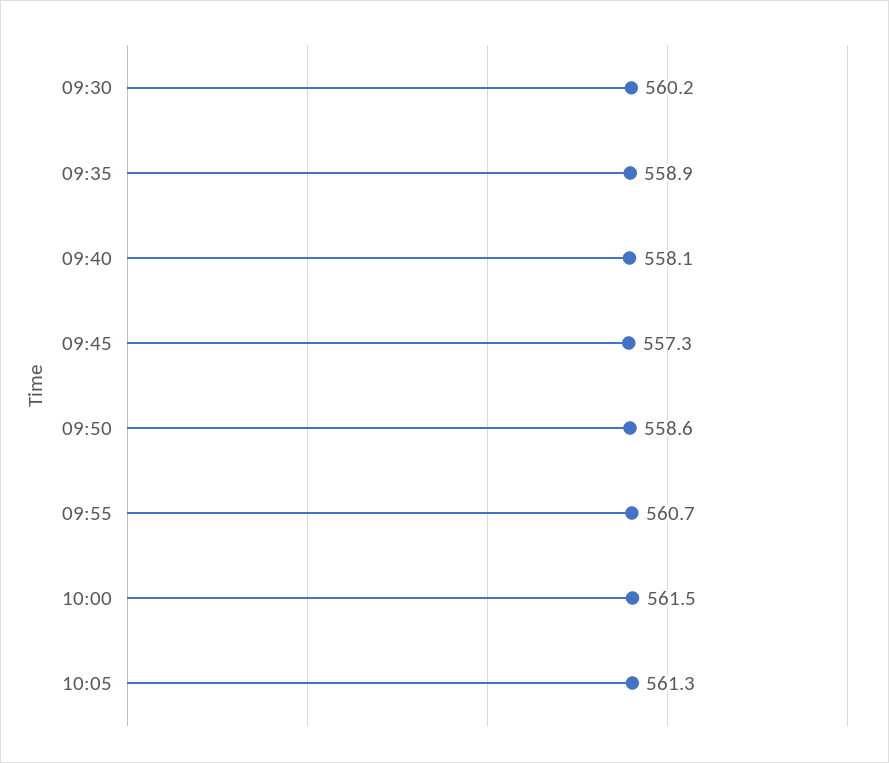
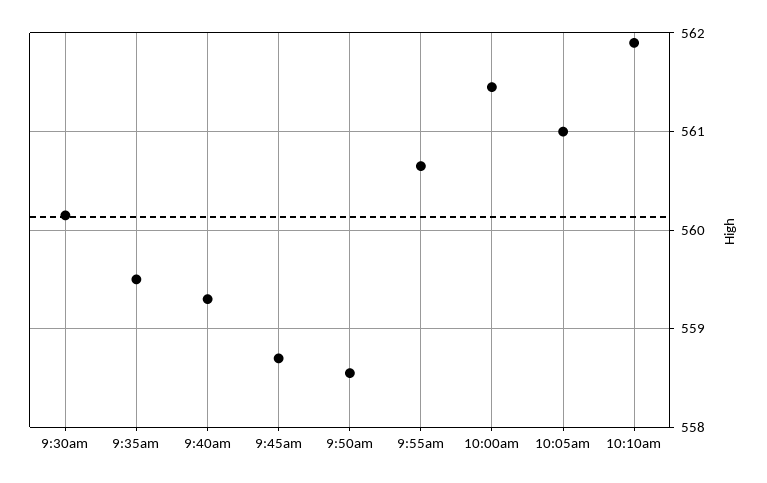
09:35: 558.9 -> 559.5
09:40: 558.1 -> 559.3
09:45: 557.3 -> 558.7
10:05: 561.3 -> 561
10:10am: none -> 561.9

